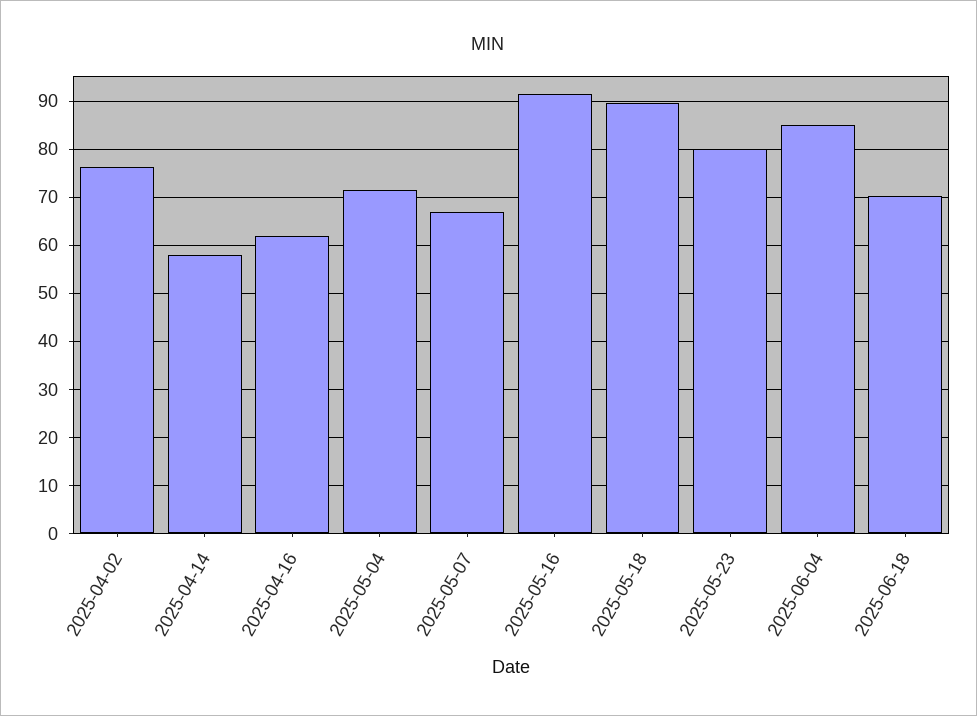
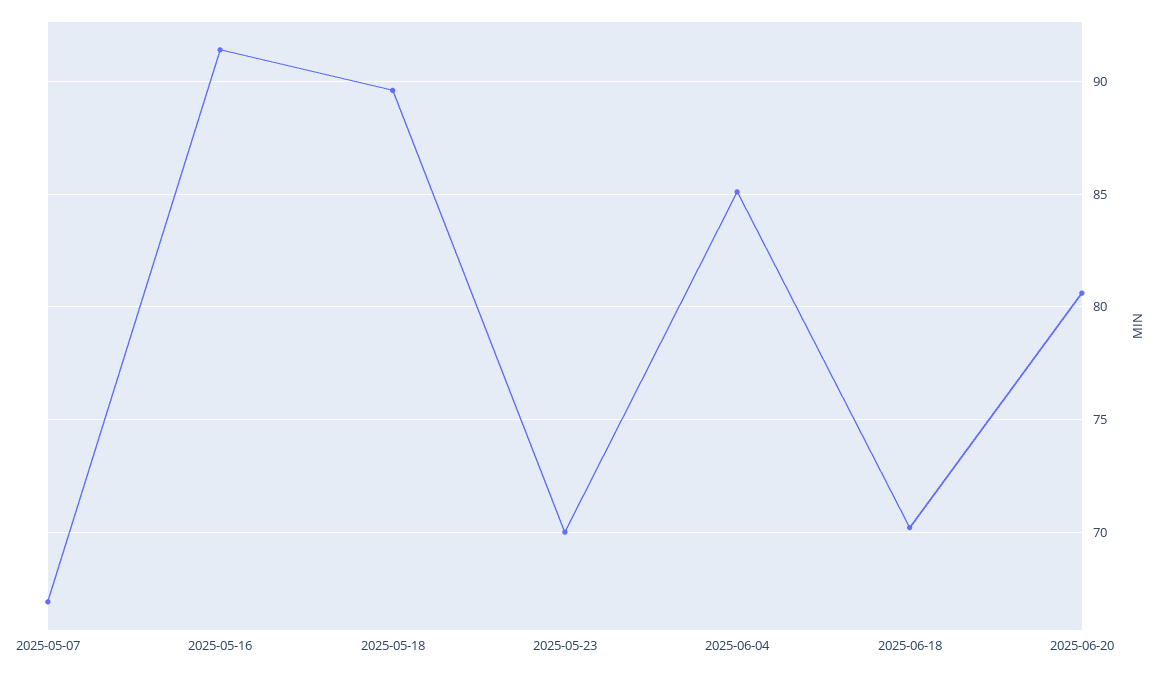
2025-04-02: 76 -> none
2025-04-14: 58 -> none
2025-04-16: 62 -> none
2025-05-04: 72 -> none
2025-05-23: 80 -> 70
2025-06-20: none -> 80.5

